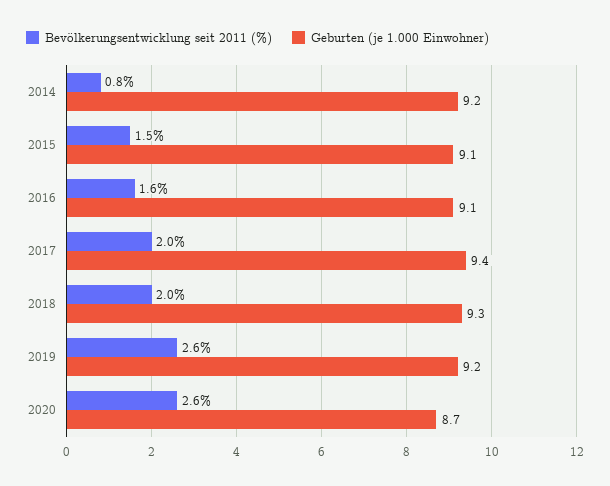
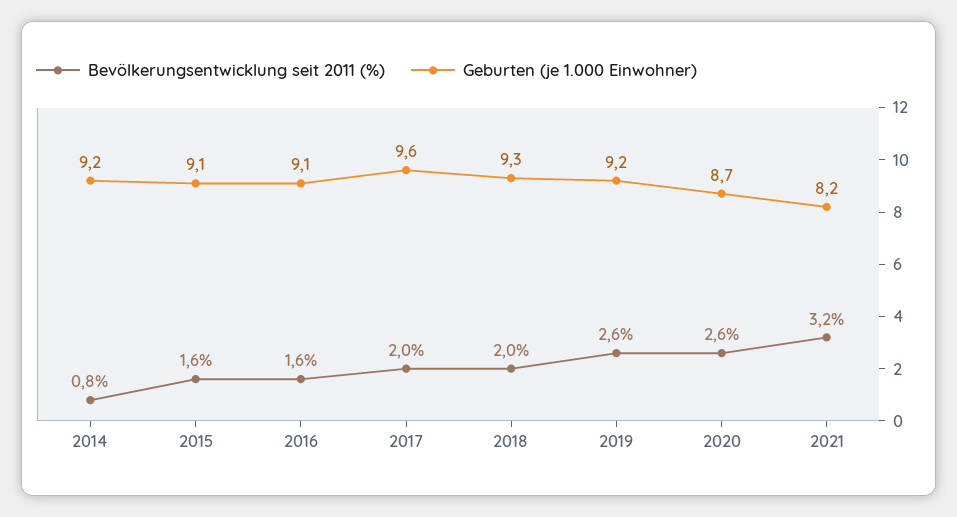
Bevölkerungsentwicklung seit 2011 (%), 2015: 1.5 -> 1.6
Geburten (je 1.000 Einwohner), 2017: 9.4 -> 9.6
Bevölkerungsentwicklung seit 2011 (%), 2021: none -> 3.2
Geburten (je 1.000 Einwohner), 2021: none -> 8.2

